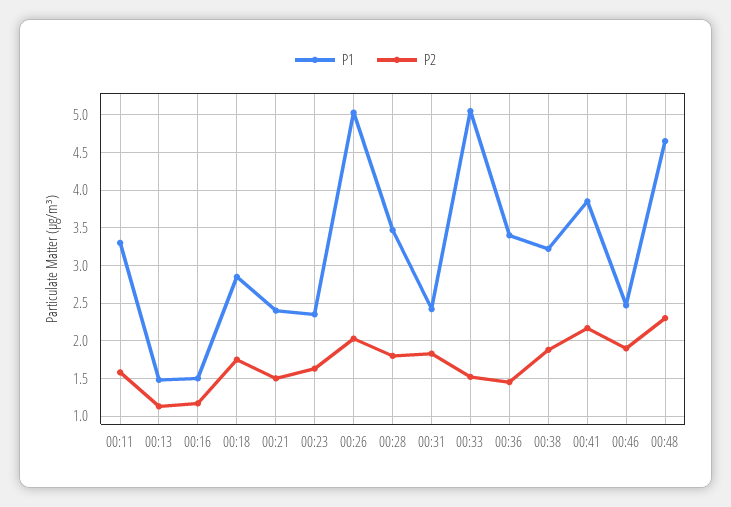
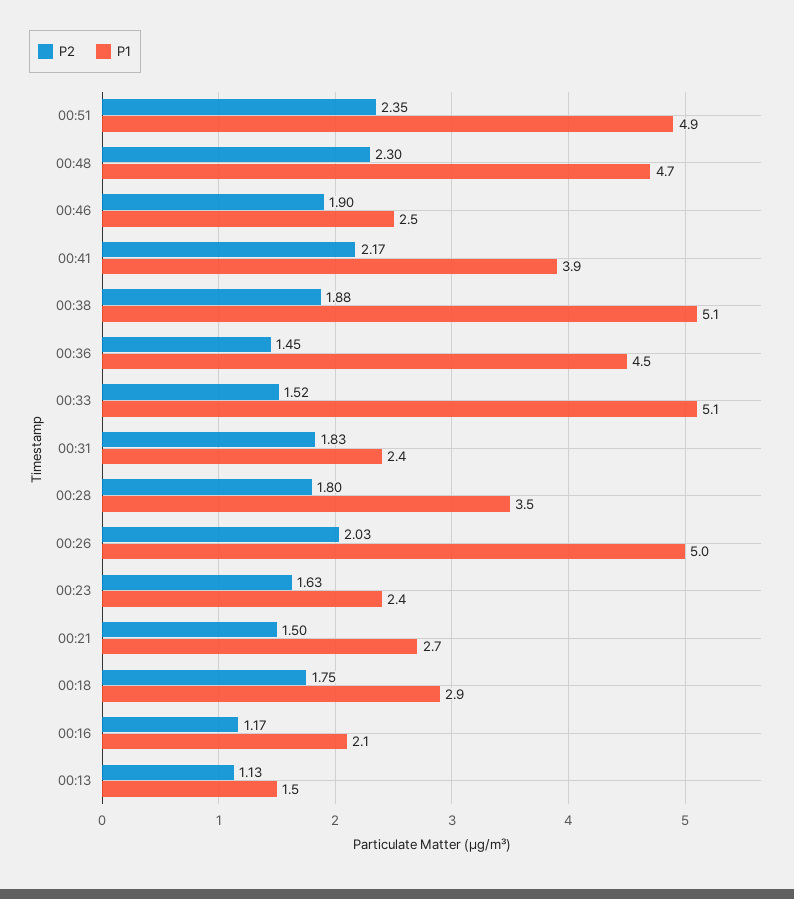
P1, 00:11: 3.3 -> none
P2, 00:11: 1.6 -> none
P1, 00:16: 1.5 -> 2.1
P1, 00:21: 2.4 -> 2.7
P1, 00:36: 3.4 -> 4.5
P1, 00:38: 3.2 -> 5.1
P2, 00:51: none -> 2.35
P1, 00:51: none -> 4.9

